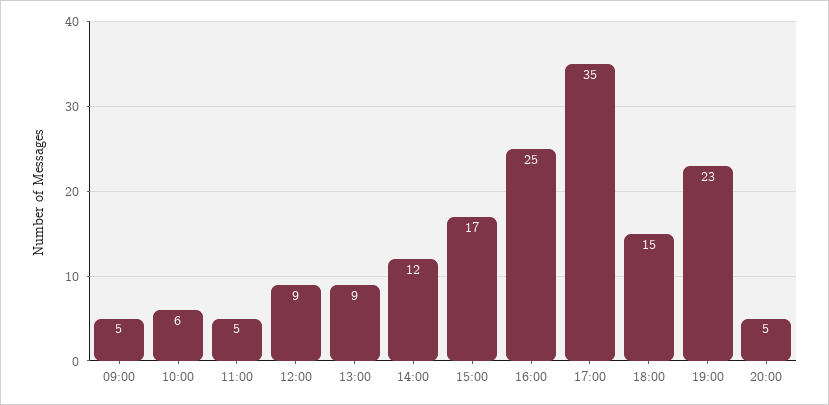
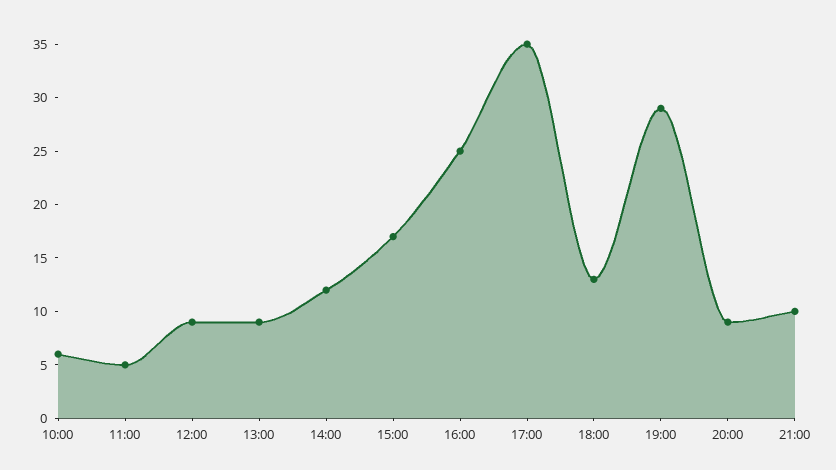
09:00: 5 -> none
18:00: 15 -> 13
19:00: 23 -> 29
20:00: 5 -> 9
21:00: none -> 10

